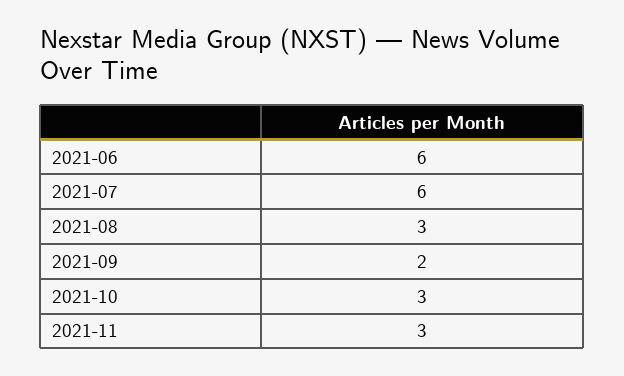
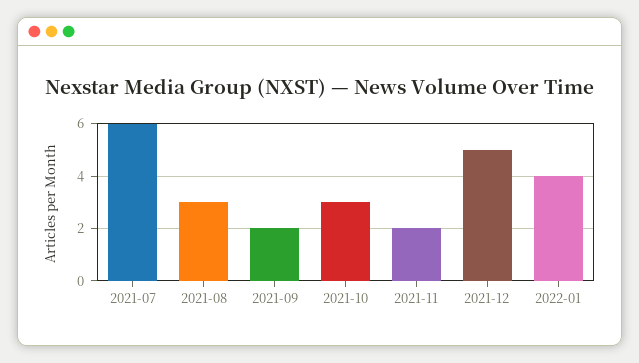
2021-06: 6 -> none
2021-11: 3 -> 2
2021-12: none -> 5
2022-01: none -> 4

